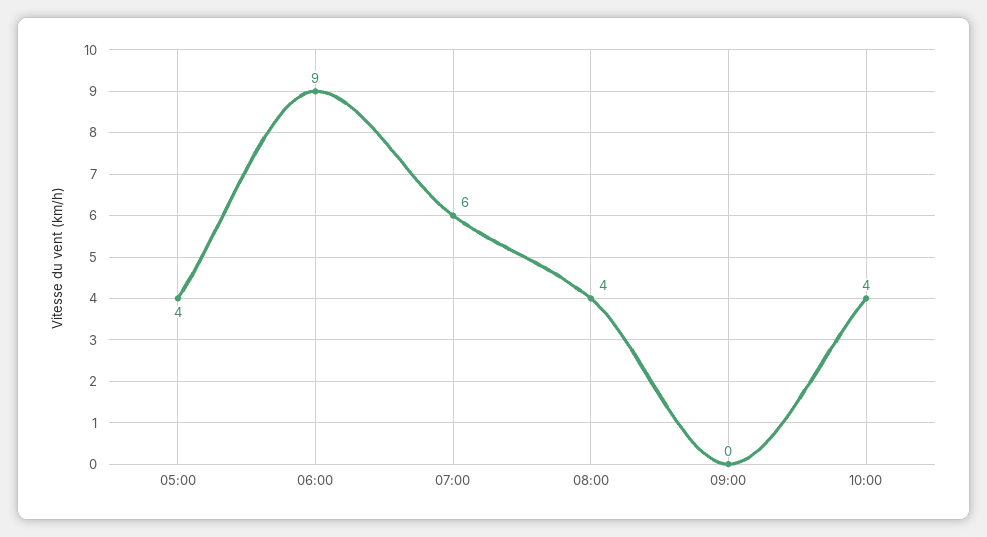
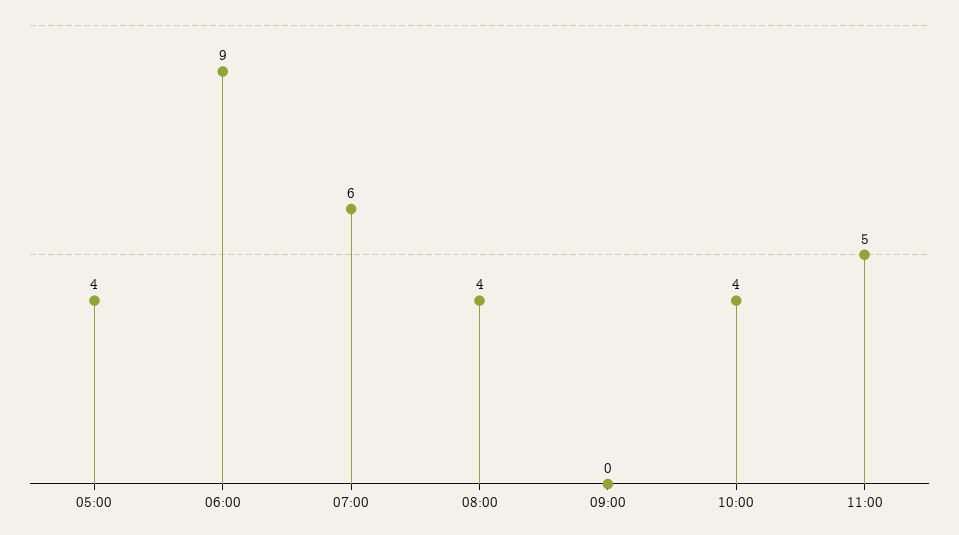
11:00: none -> 5

